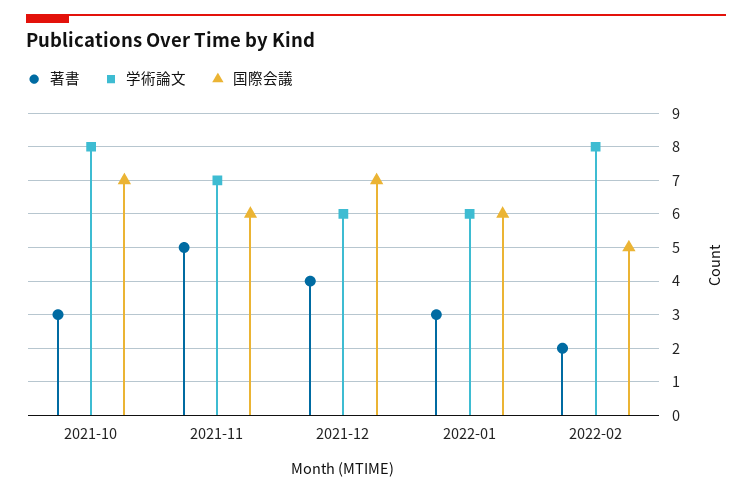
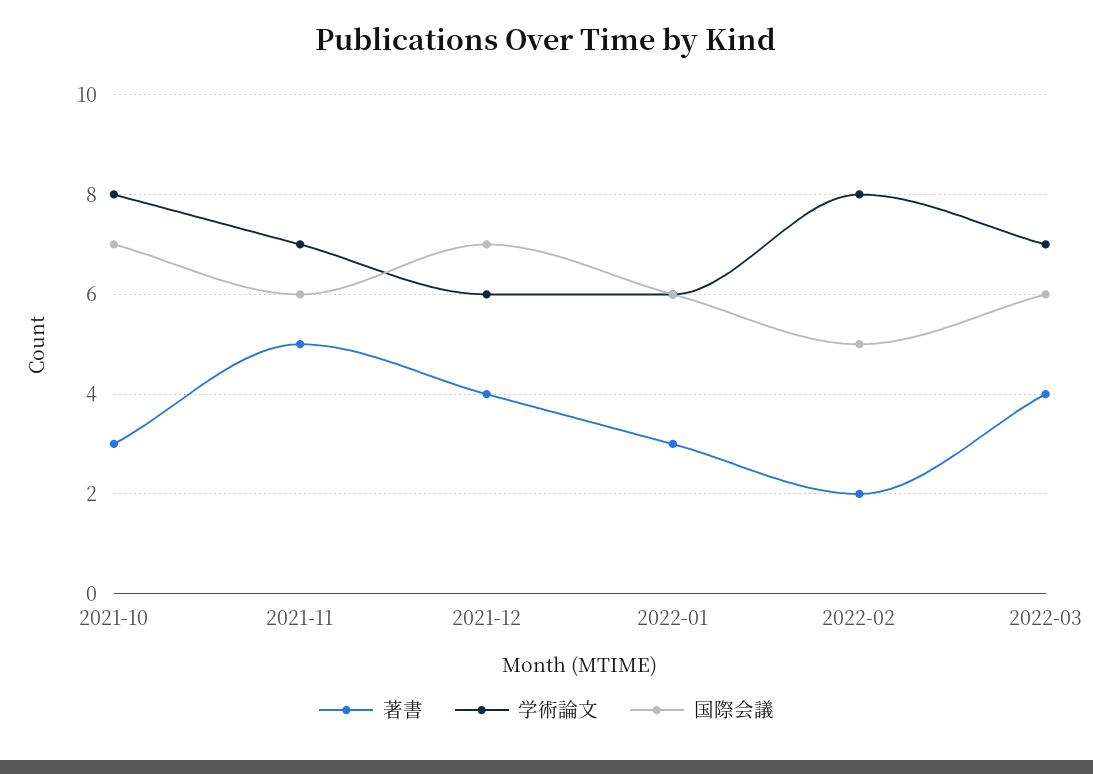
著書, 2022-03: none -> 4
学術論文, 2022-03: none -> 7
国際会議, 2022-03: none -> 6

